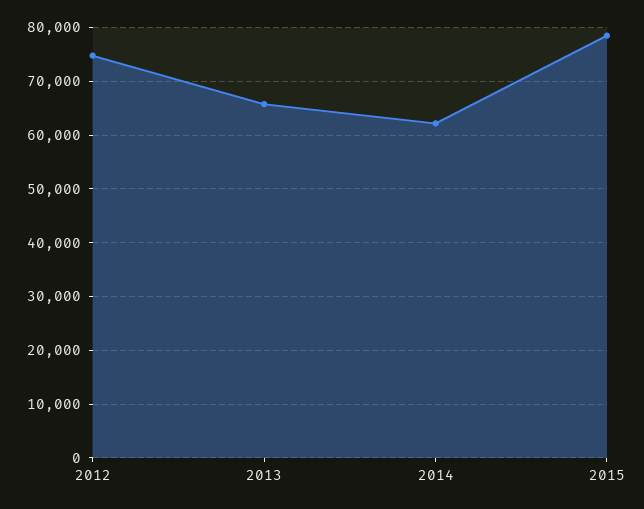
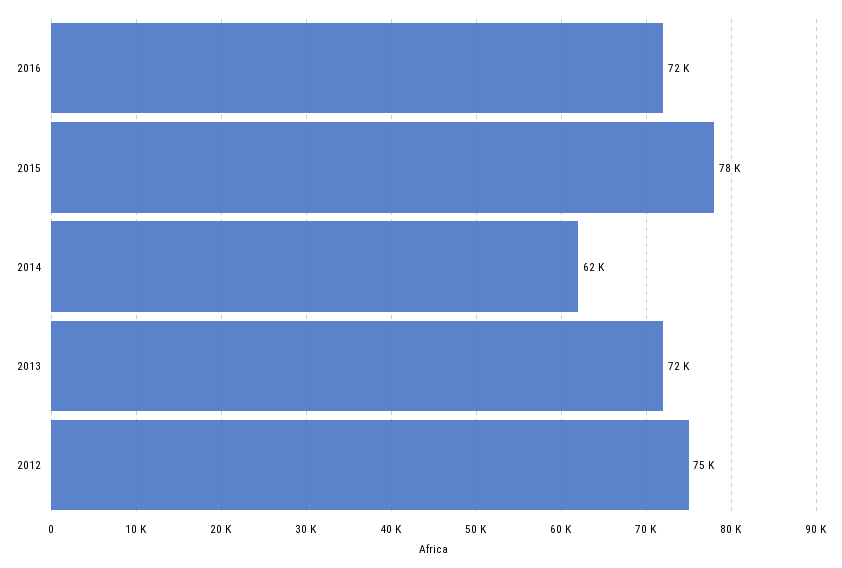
2013: 66000 -> 72000
2016: none -> 72000

